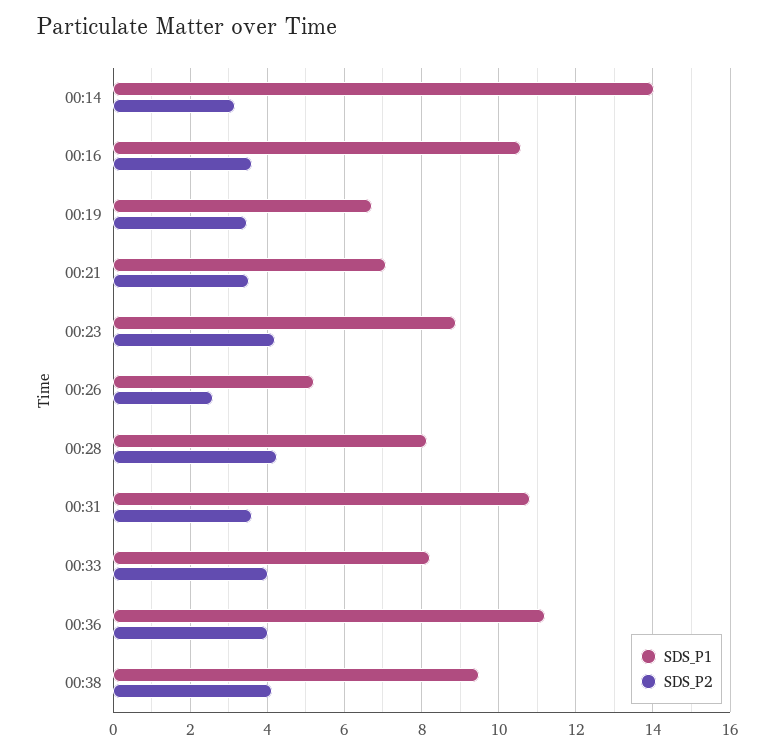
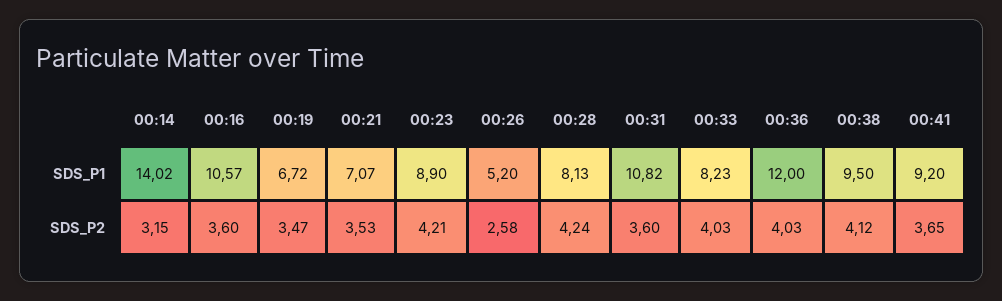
SDS_P1, 00:36: 11.2 -> 12
SDS_P1, 00:41: none -> 9.2
SDS_P2, 00:41: none -> 3.65

